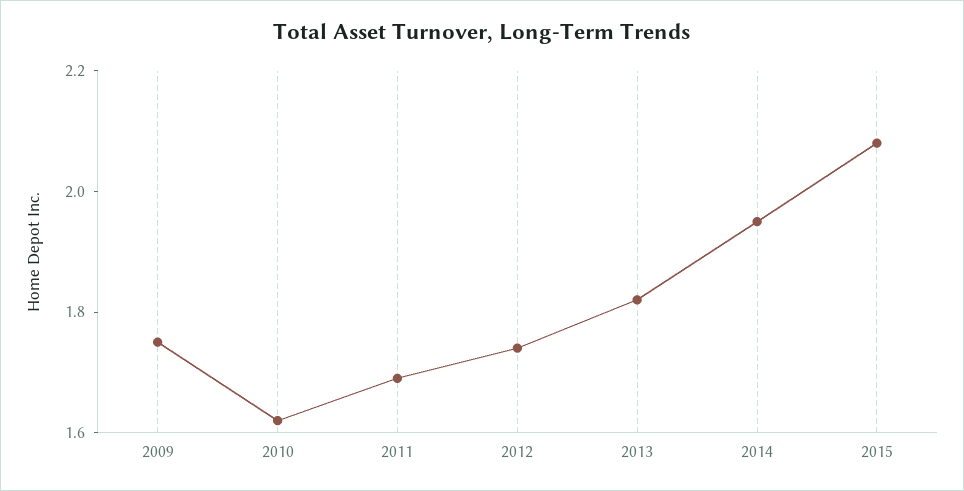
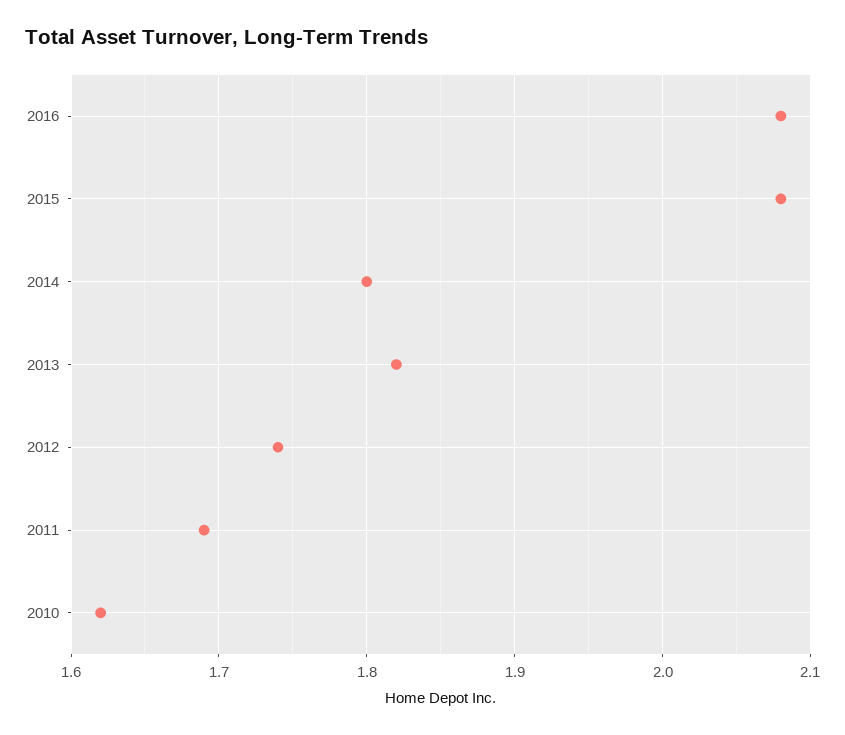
2009: 1.75 -> none
2014: 1.95 -> 1.8
2016: none -> 2.08

